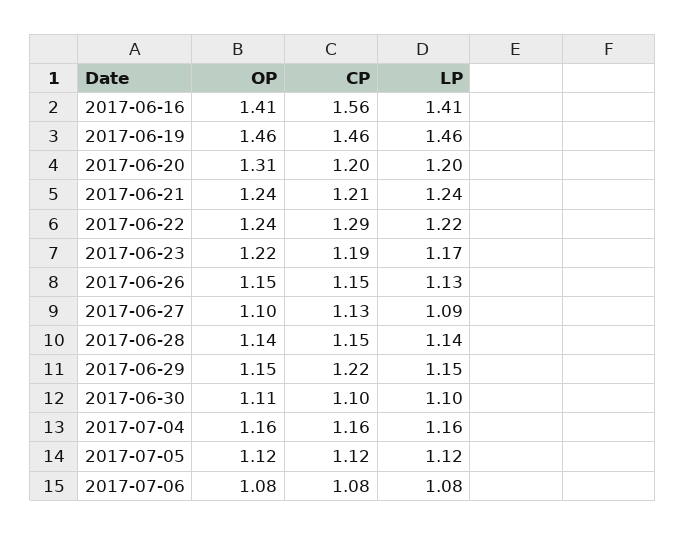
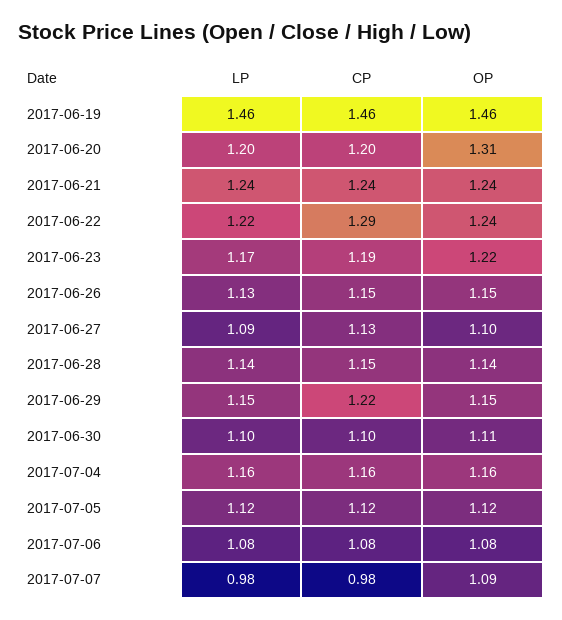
OP, 2017-06-16: 1.41 -> none
CP, 2017-06-16: 1.56 -> none
LP, 2017-06-16: 1.41 -> none
CP, 2017-06-21: 1.21 -> 1.24
LP, 2017-07-07: none -> 0.98
CP, 2017-07-07: none -> 0.98
OP, 2017-07-07: none -> 1.09

